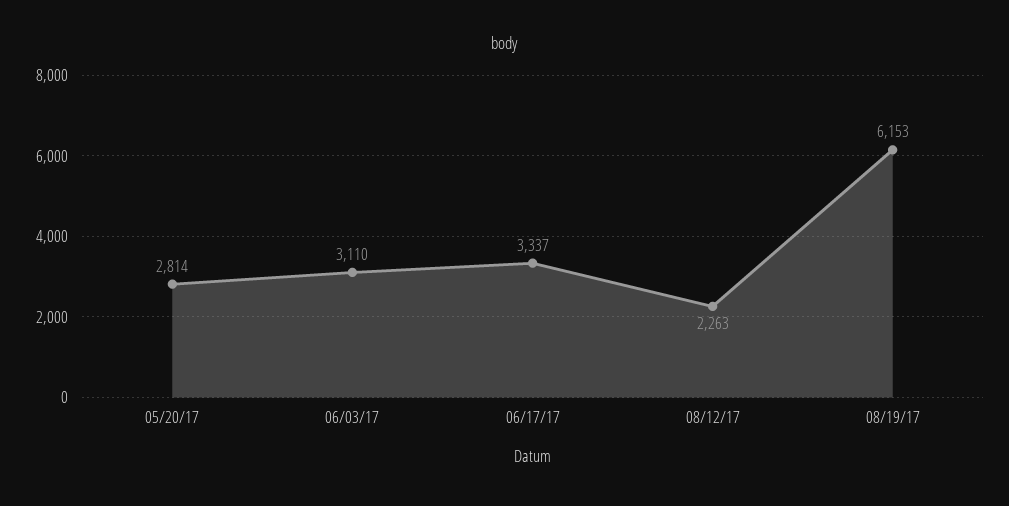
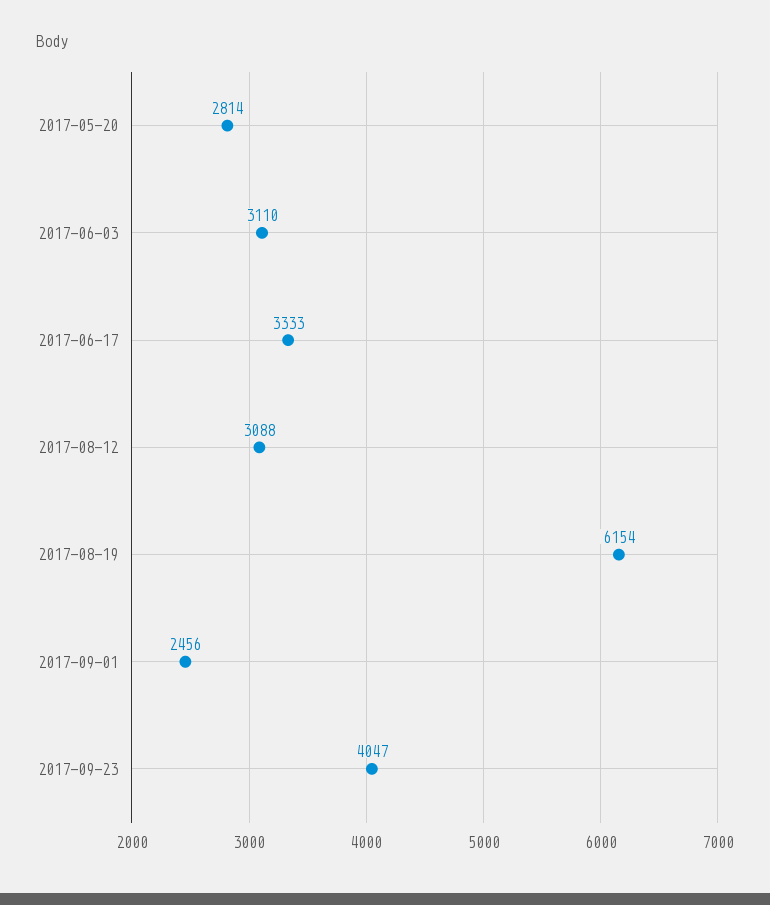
06/17/17: 3337 -> 3333
08/12/17: 2263 -> 3088
08/19/17: 6153 -> 6154
2017-09-01: none -> 2456
2017-09-23: none -> 4047

